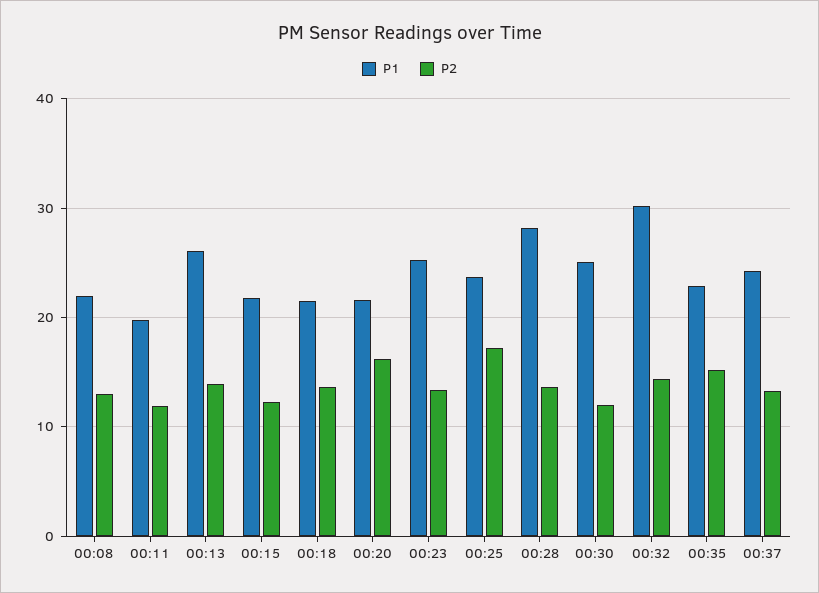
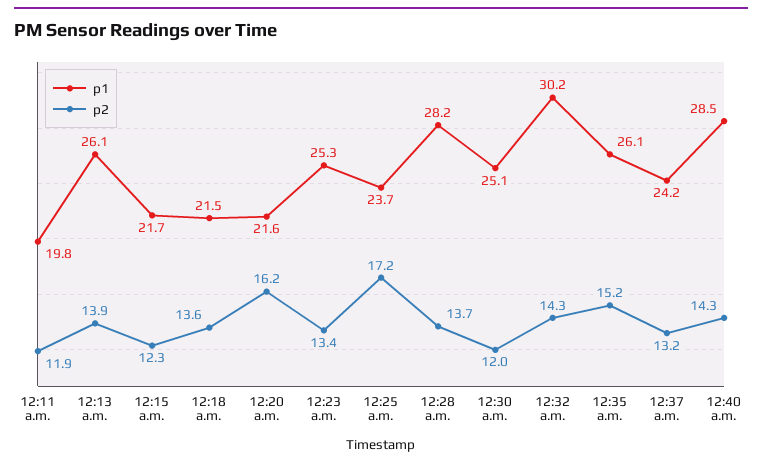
P1, 00:08: 22 -> none
P2, 00:08: 13 -> none
P1, 00:35: 23 -> 26.1
P1, 12:40 a.m.: none -> 28.5
P2, 12:40 a.m.: none -> 14.3

